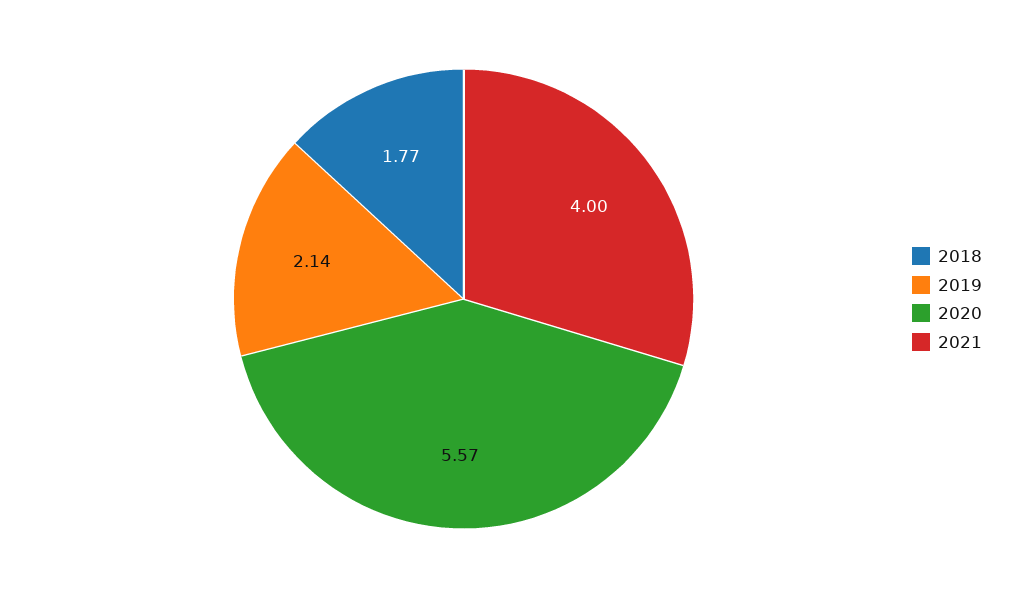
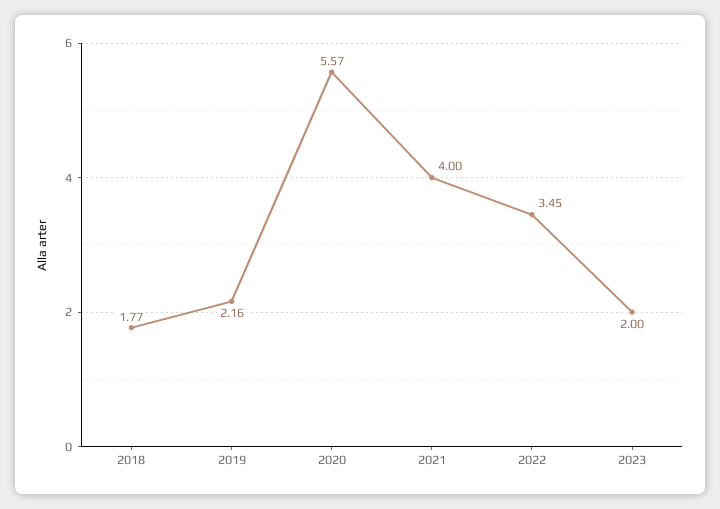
2019: 2.14 -> 2.16
2022: none -> 3.45
2023: none -> 2

